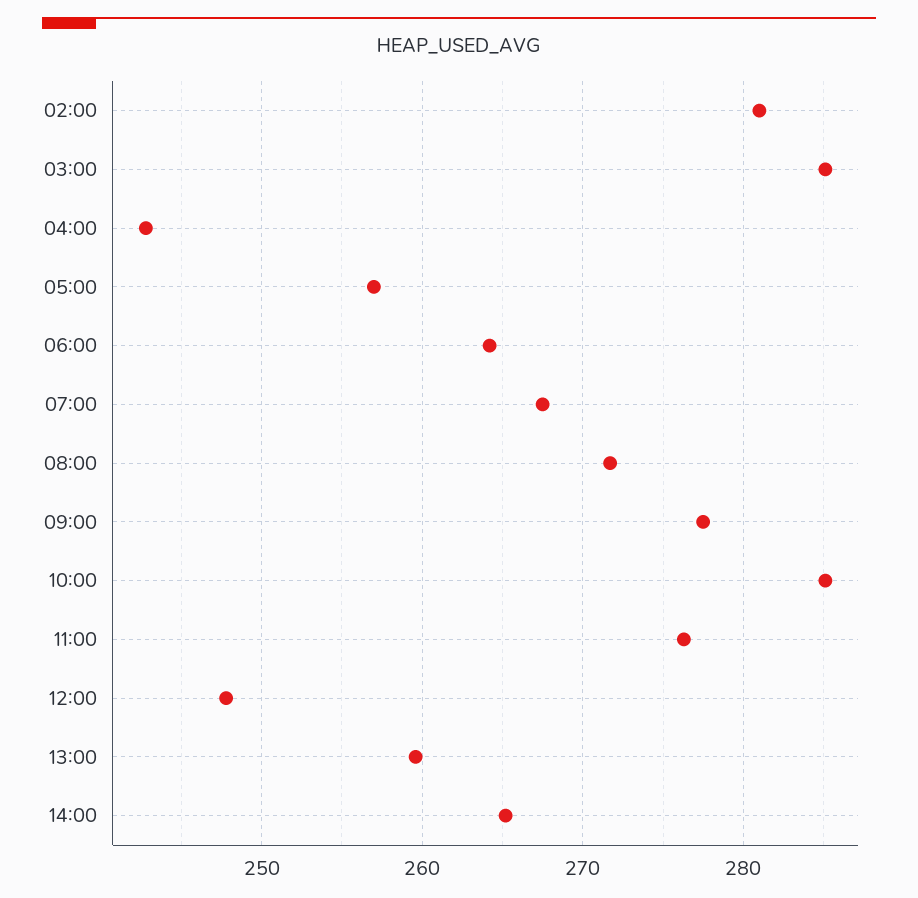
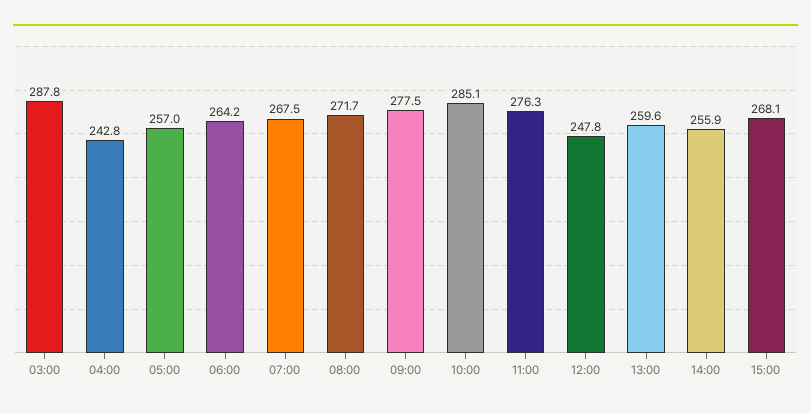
02:00: 281 -> none
03:00: 285 -> 287.8
14:00: 265 -> 255.9
15:00: none -> 268.1

